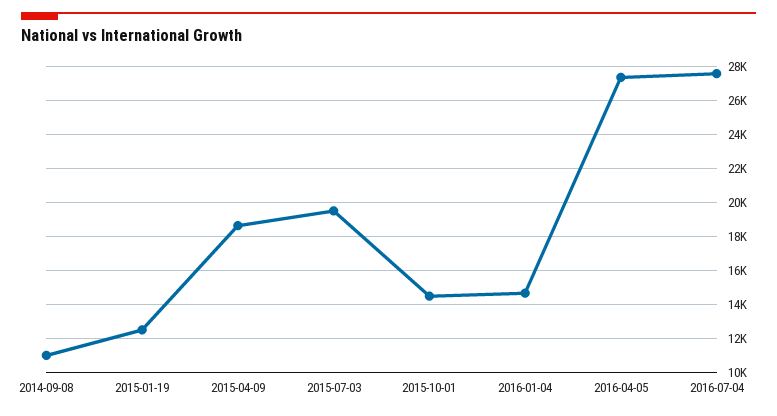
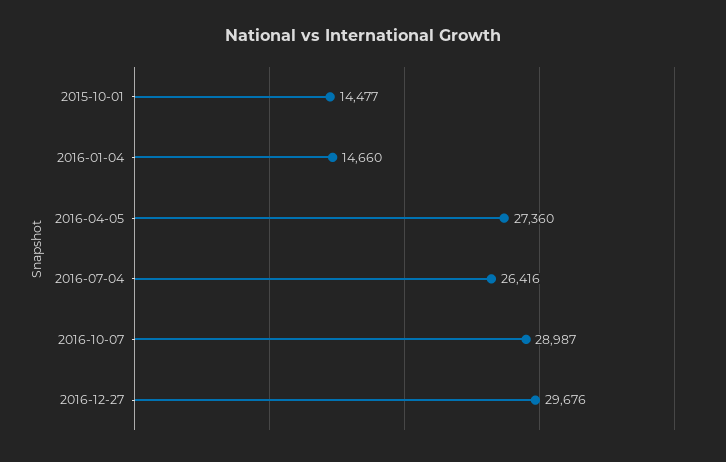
2014-09-08: 11000 -> none
2015-01-19: 12500 -> none
2015-04-09: 18500 -> none
2015-07-03: 19500 -> none
2016-07-04: 27500 -> 26416
2016-10-07: none -> 28987
2016-12-27: none -> 29676

